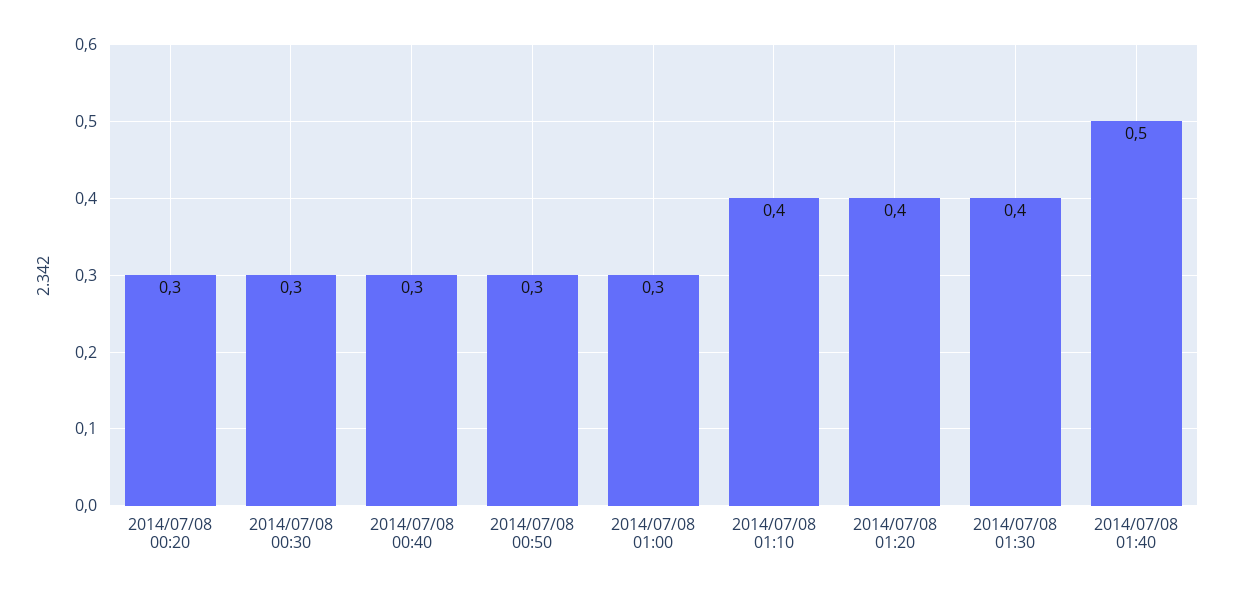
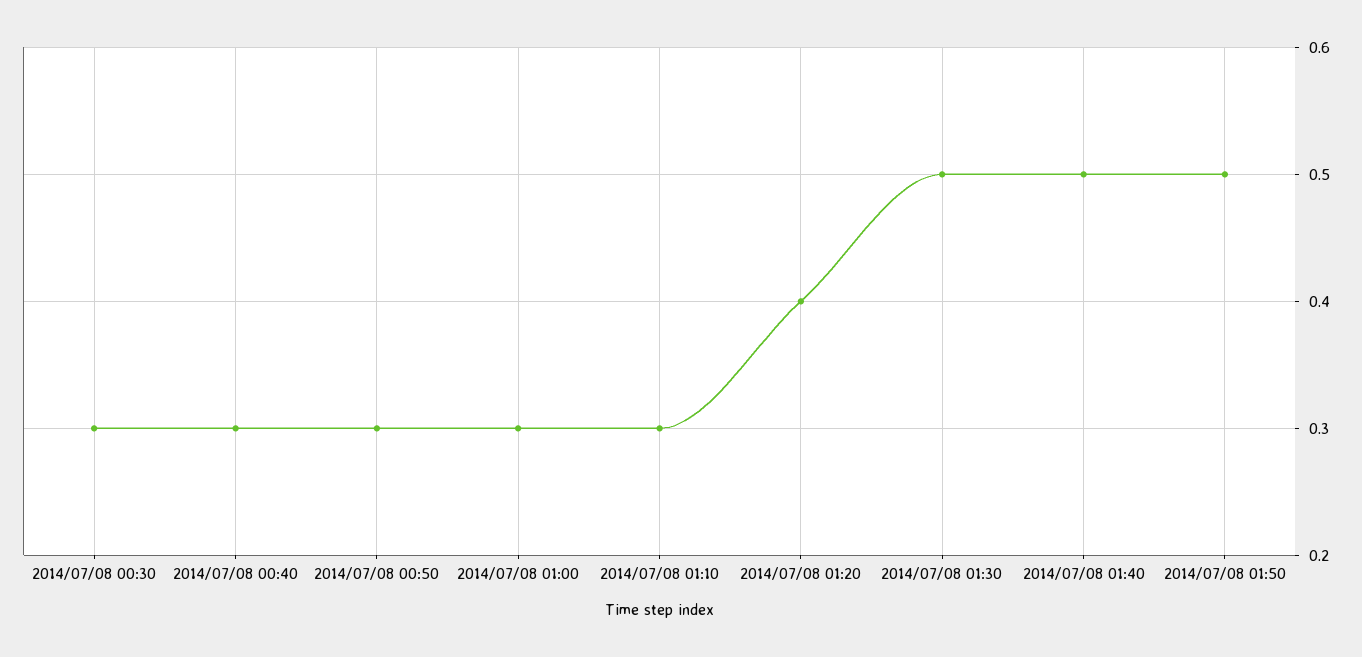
2014/07/08 00:20: 0.3 -> none
2014/07/08 01:10: 0.4 -> 0.3
2014/07/08 01:30: 0.4 -> 0.5
2014/07/08 01:50: none -> 0.5

